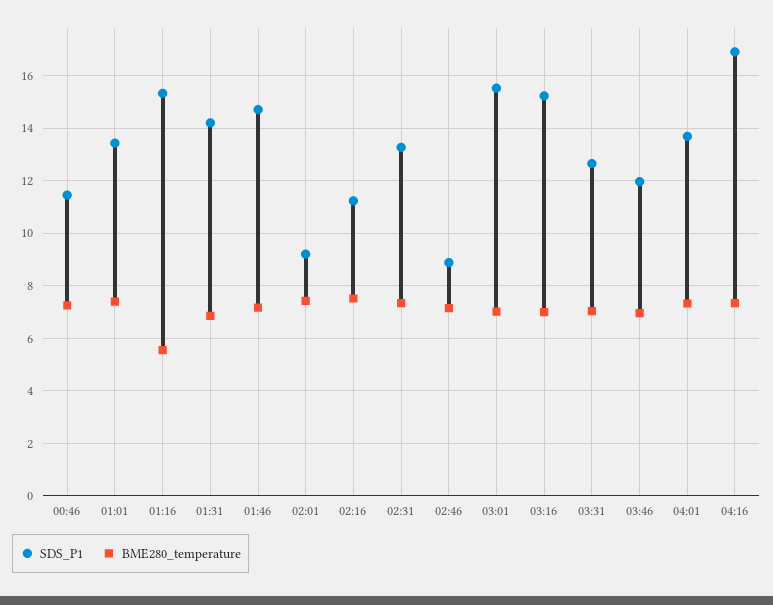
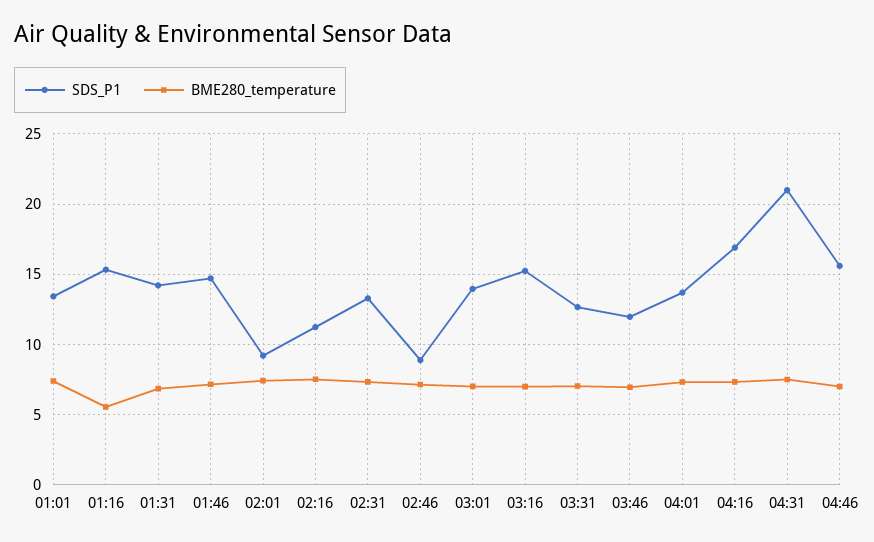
SDS_P1, 00:46: 11.5 -> none
BME280_temperature, 00:46: 7.25 -> none
SDS_P1, 03:01: 15.5 -> 14
SDS_P1, 04:31: none -> 21
BME280_temperature, 04:31: none -> 7.5
SDS_P1, 04:46: none -> 15.5
BME280_temperature, 04:46: none -> 7

